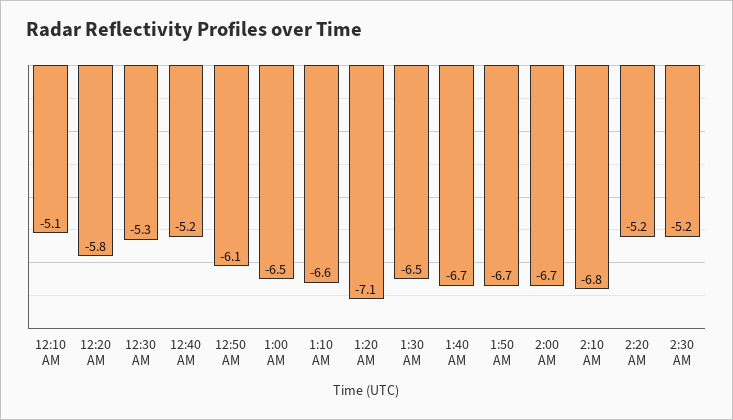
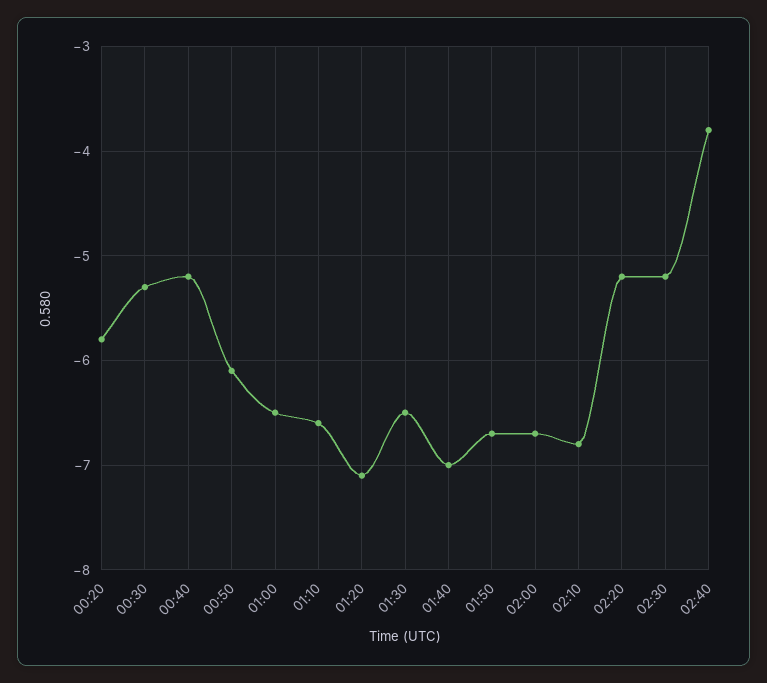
12:10 AM: -5.1 -> none
1:40 AM: -6.7 -> -7
02:40: none -> -3.8

